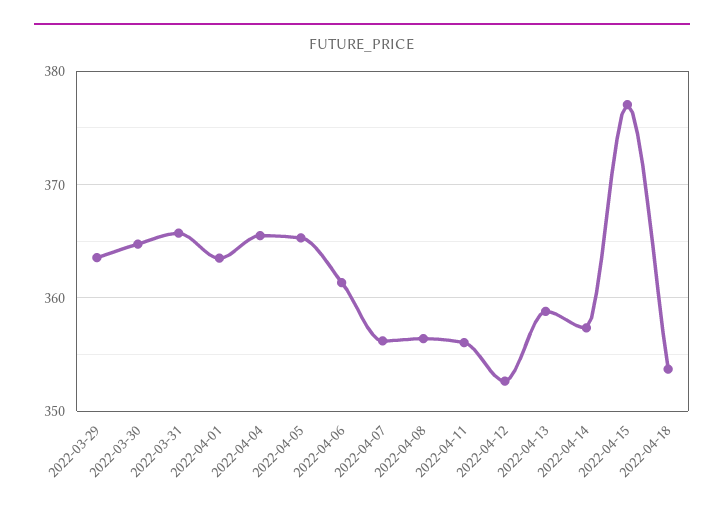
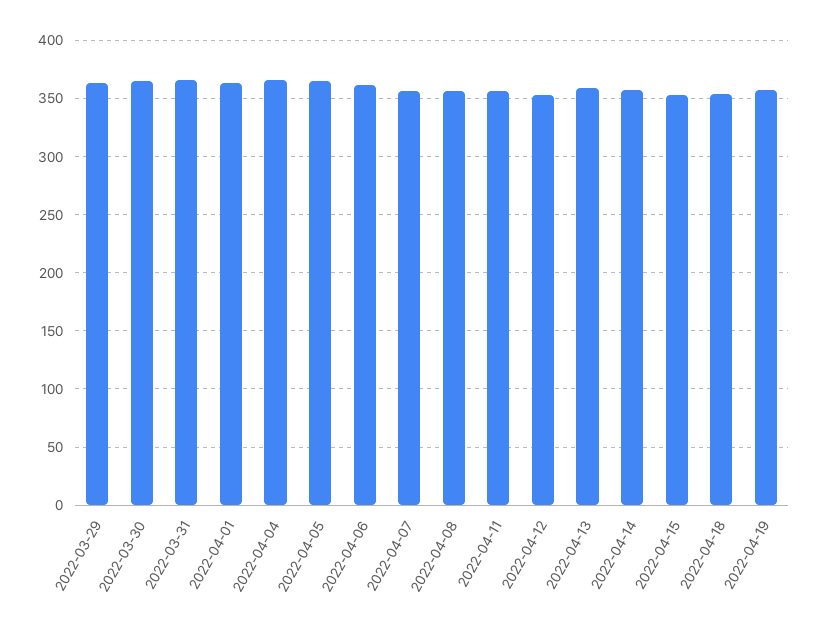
2022-04-15: 377 -> 350
2022-04-19: none -> 360

